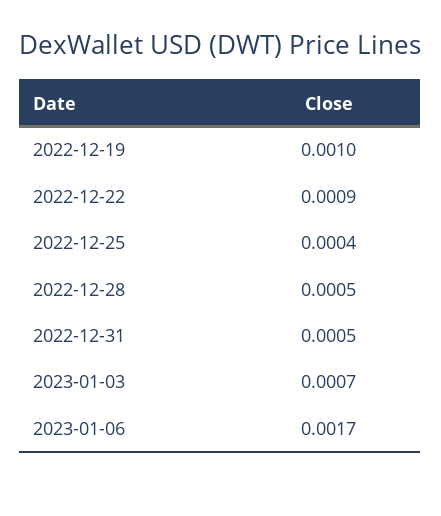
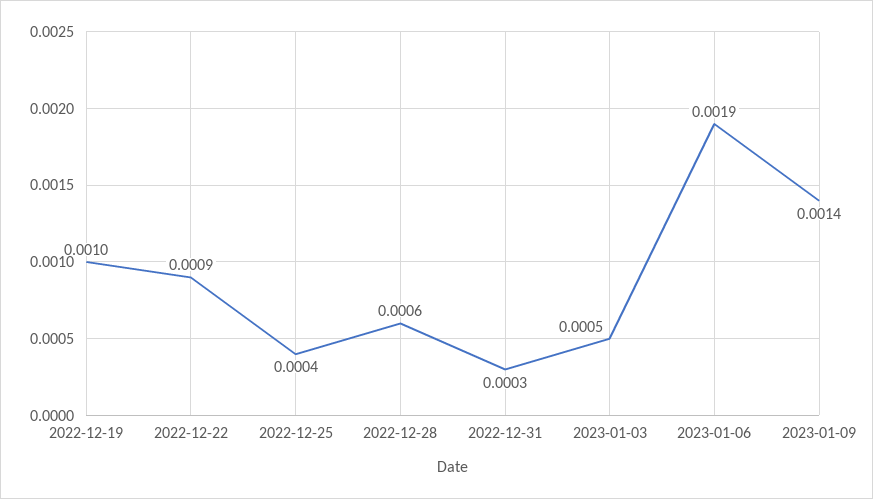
2022-12-28: 0.0005 -> 0.0006
2022-12-31: 0.0005 -> 0.0003
2023-01-03: 0.0007 -> 0.0005
2023-01-06: 0.0017 -> 0.0019
2023-01-09: none -> 0.0014

